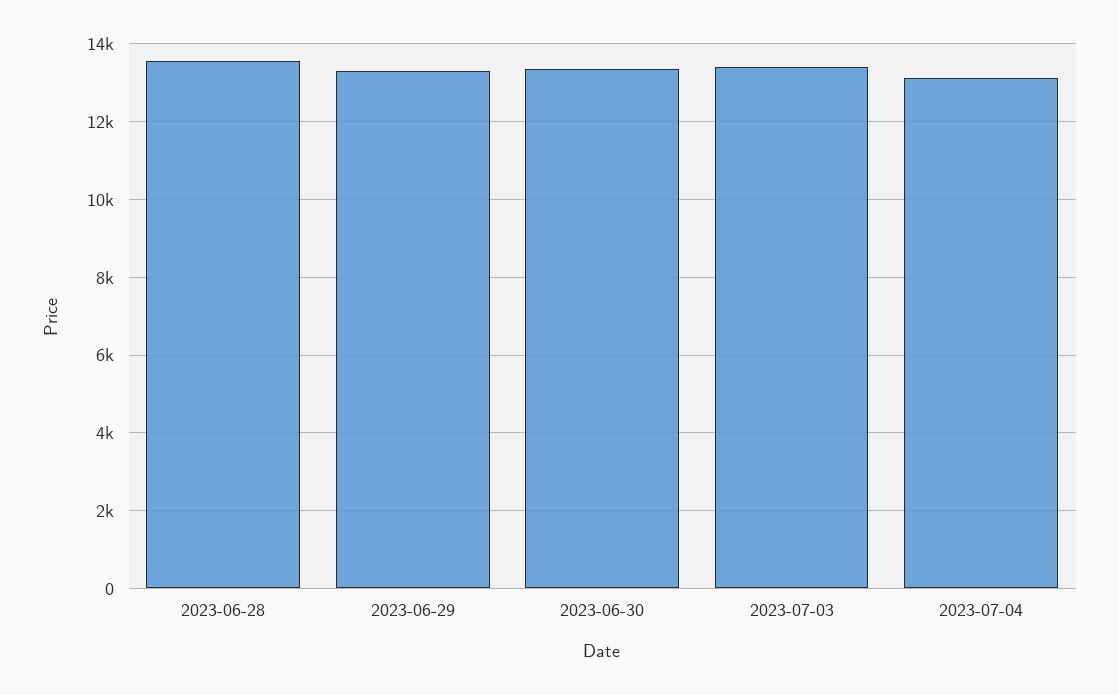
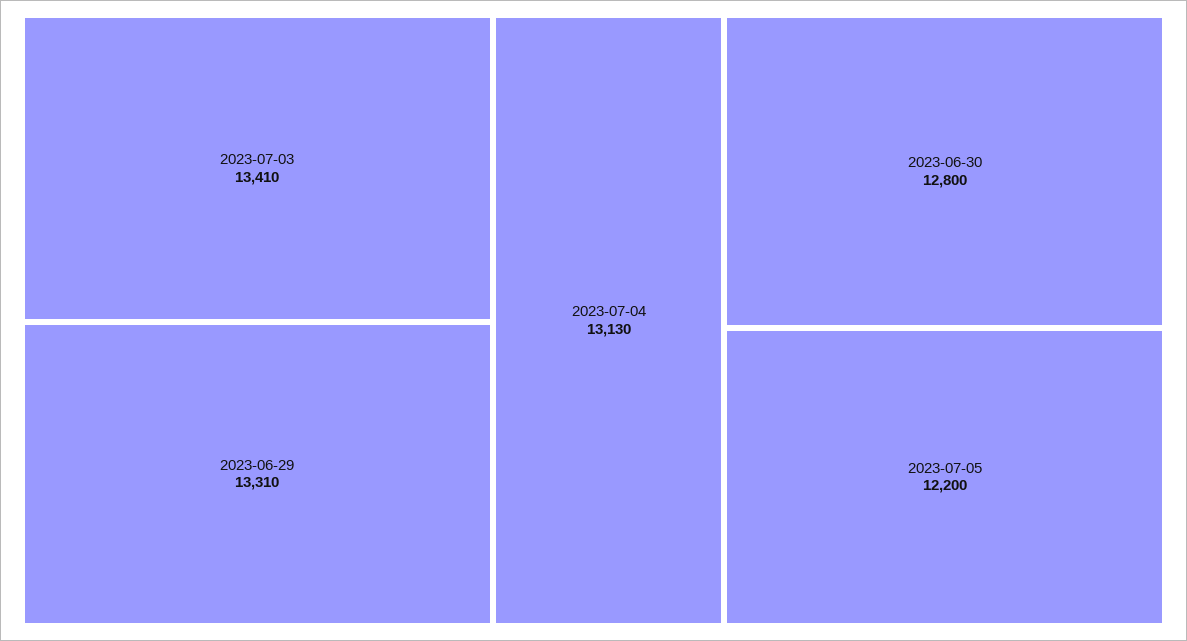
2023-06-28: 13600 -> none
2023-06-30: 13400 -> 12800
2023-07-05: none -> 12200

